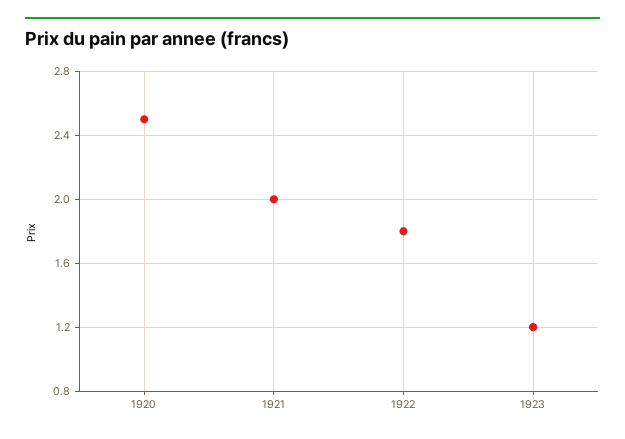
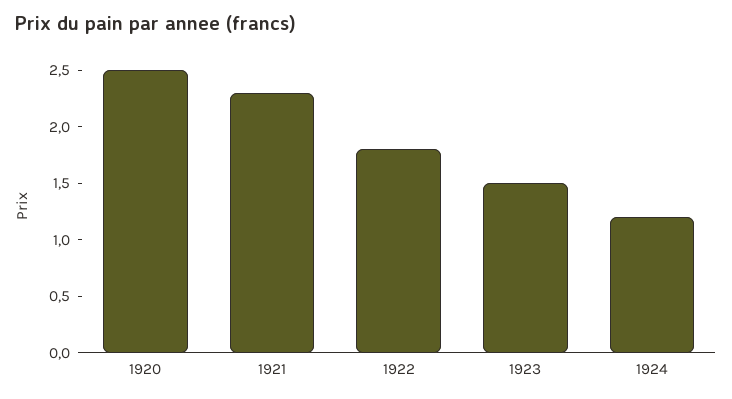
1921: 2 -> 2.3
1923: 1.2 -> 1.5
1924: none -> 1.2

